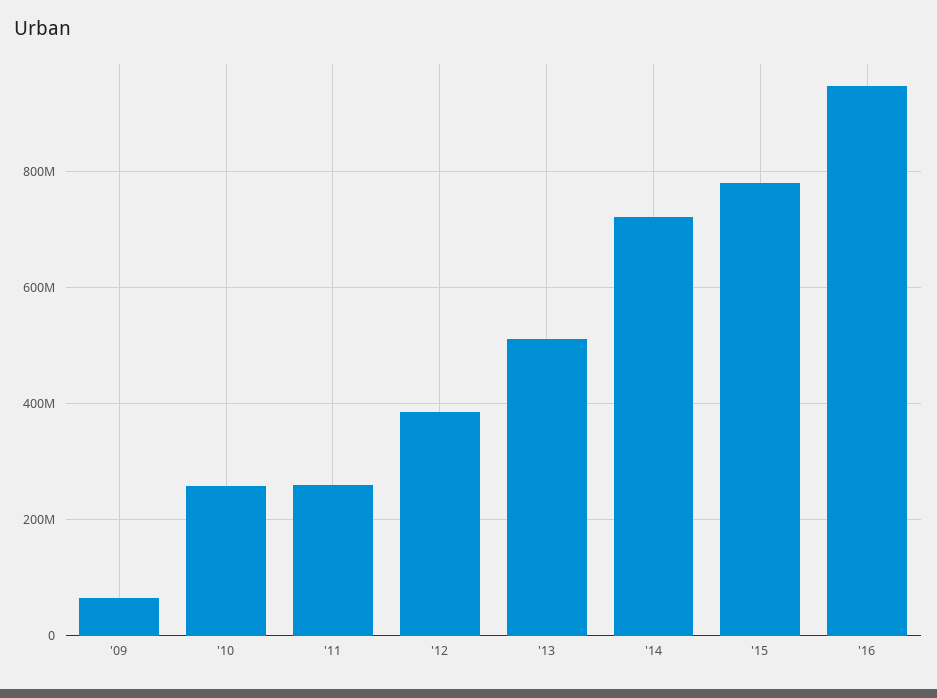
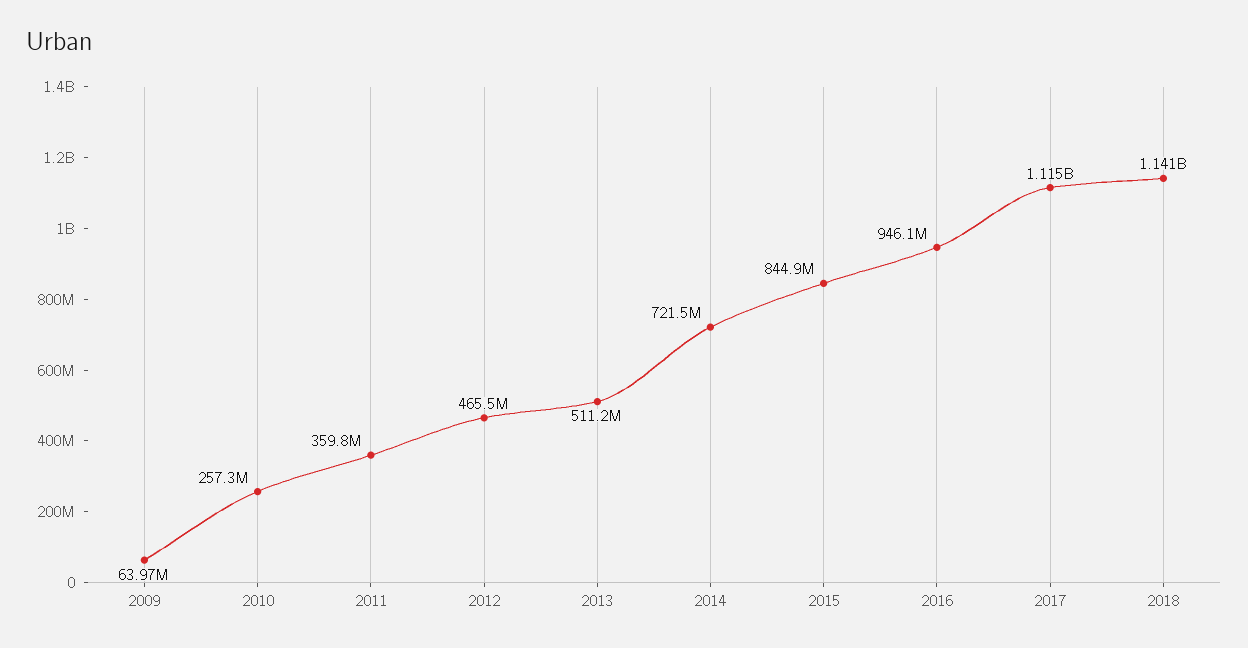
'11: 260000000 -> 359800000
'12: 380000000 -> 465500000
'15: 780000000 -> 844900000
2017: none -> 1115000000
2018: none -> 1141000000

